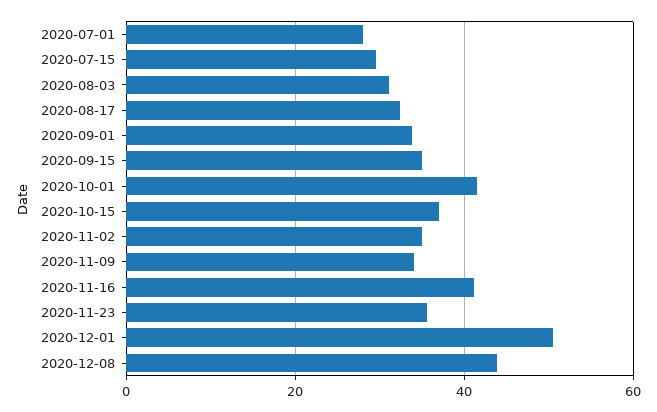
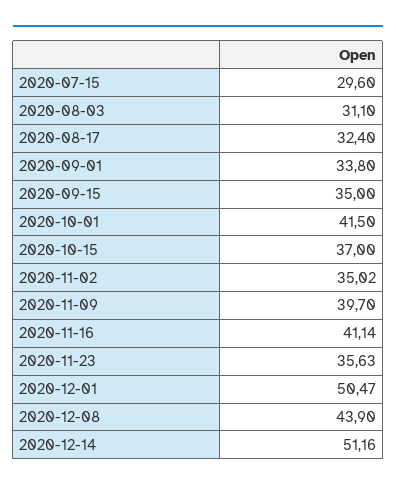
2020-07-01: 28 -> none
2020-11-09: 34 -> 39.7
2020-12-14: none -> 51.16

